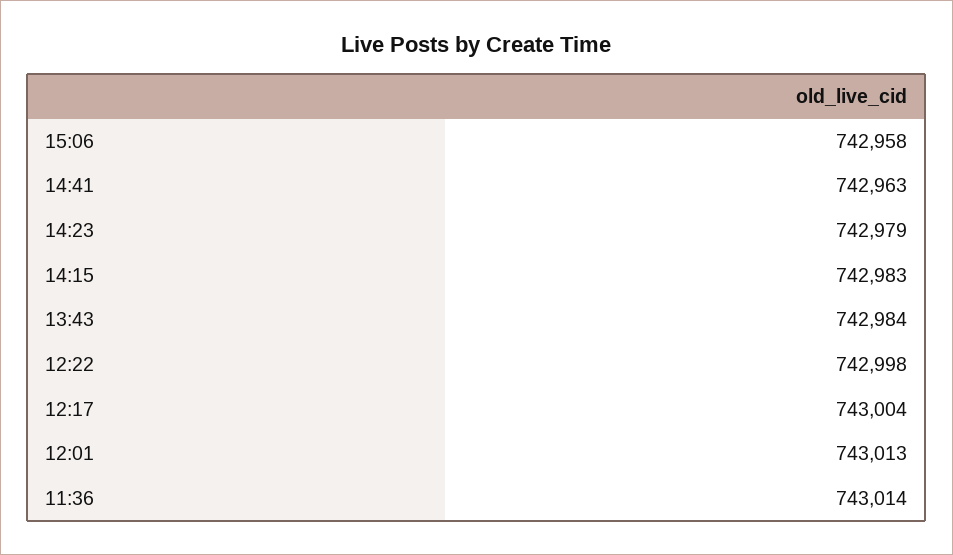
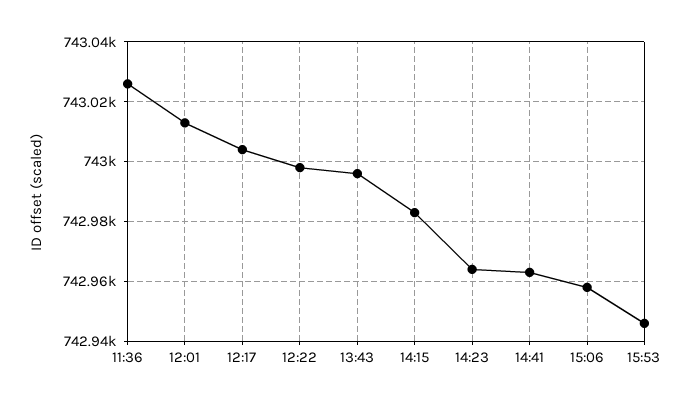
14:23: 742979 -> 742965
13:43: 742984 -> 742995
11:36: 743014 -> 743025
15:53: none -> 742945

